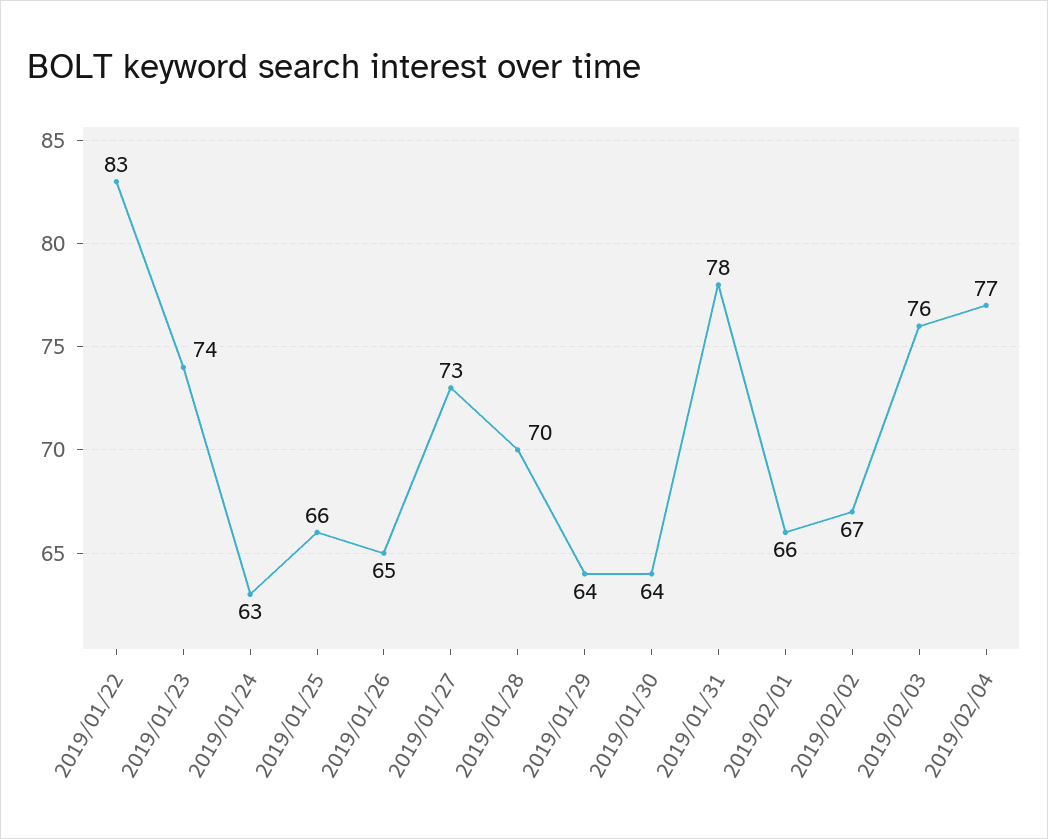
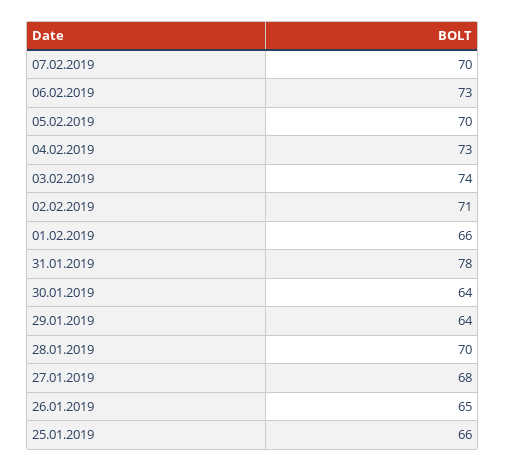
2019/01/22: 83 -> none
2019/01/23: 74 -> none
2019/01/24: 63 -> none
2019/01/27: 73 -> 68
2019/02/02: 67 -> 71
2019/02/03: 76 -> 74
2019/02/04: 77 -> 73
07.02.2019: none -> 70
06.02.2019: none -> 73
05.02.2019: none -> 70

